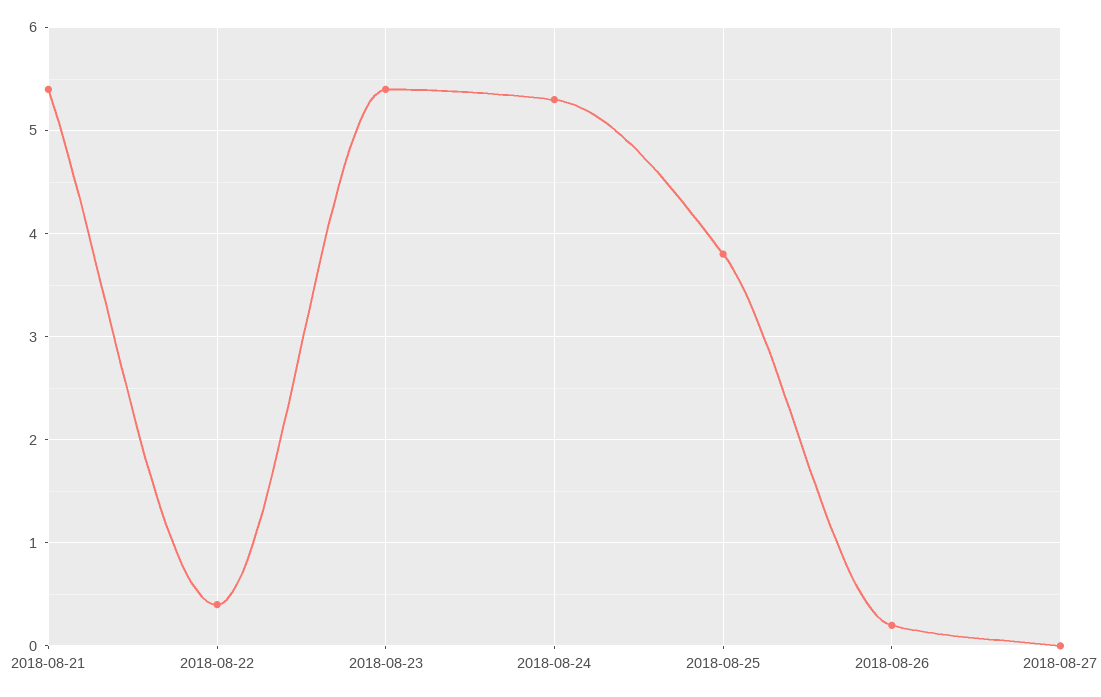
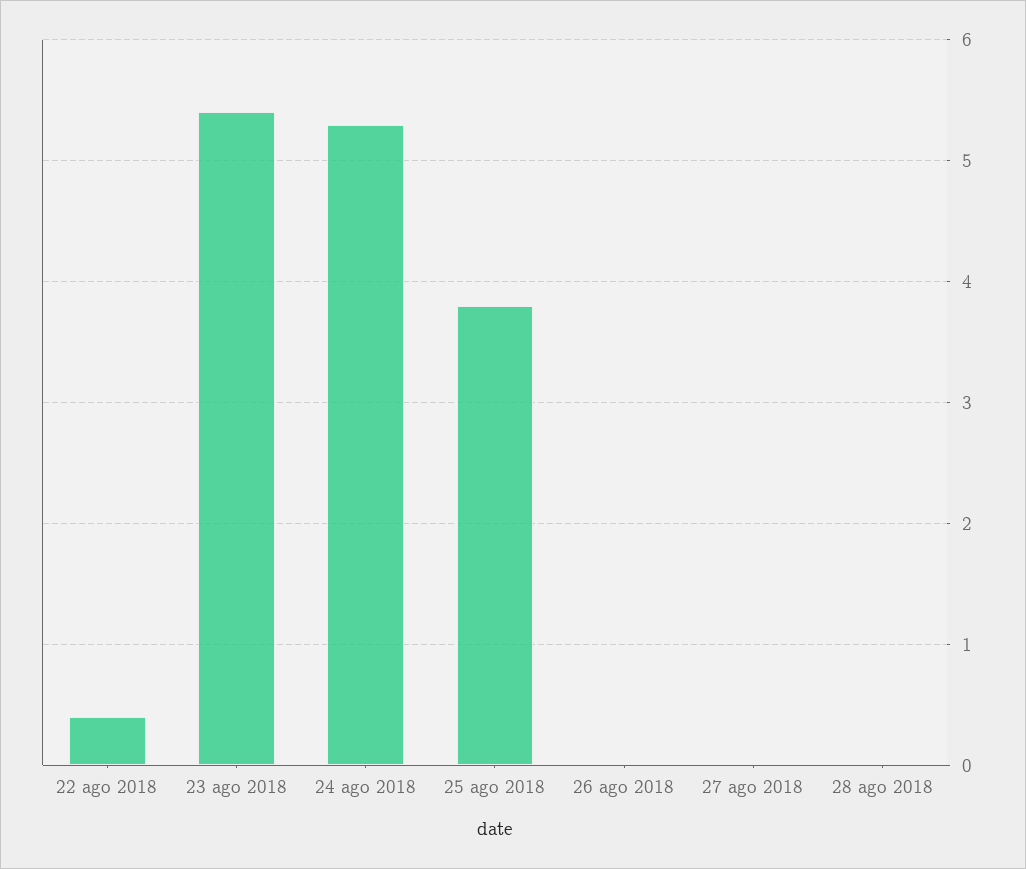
2018-08-21: 5.4 -> none
2018-08-26: 0.2 -> 0
28 ago 2018: none -> 0

